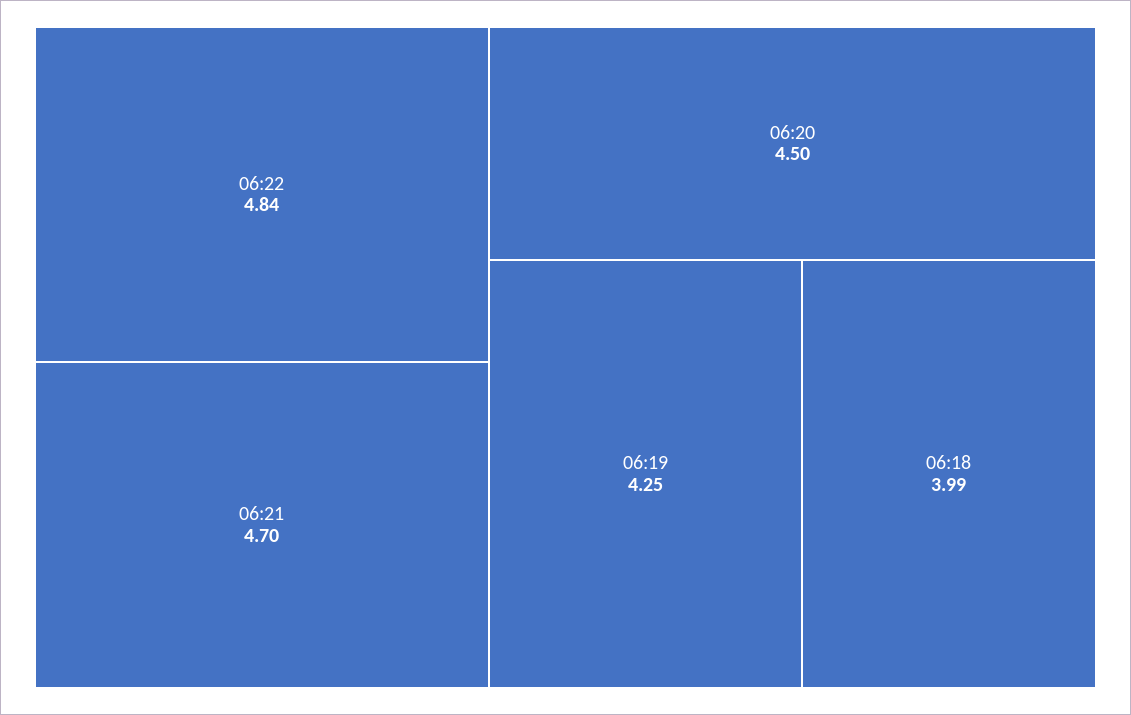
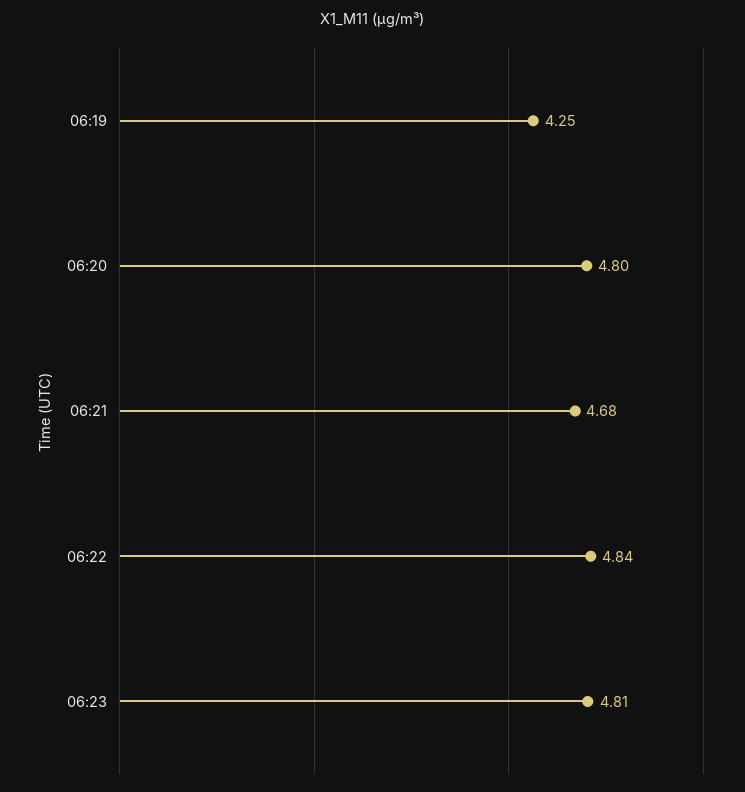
06:21: 4.7 -> 4.68
06:20: 4.5 -> 4.8
06:18: 3.99 -> none
06:23: none -> 4.81

